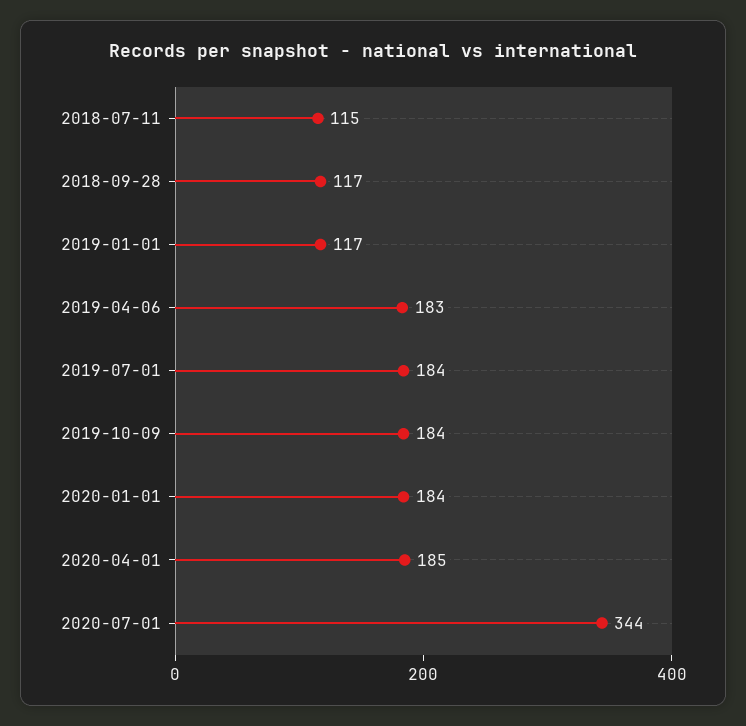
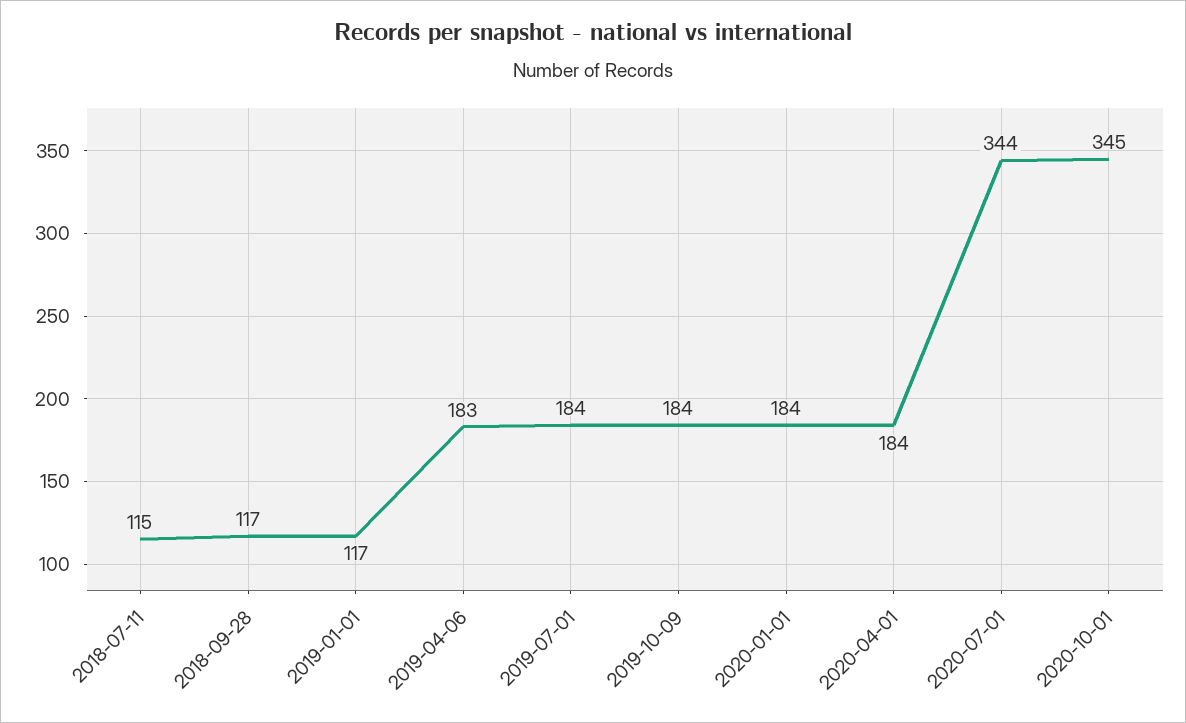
2020-04-01: 185 -> 184
2020-10-01: none -> 345

